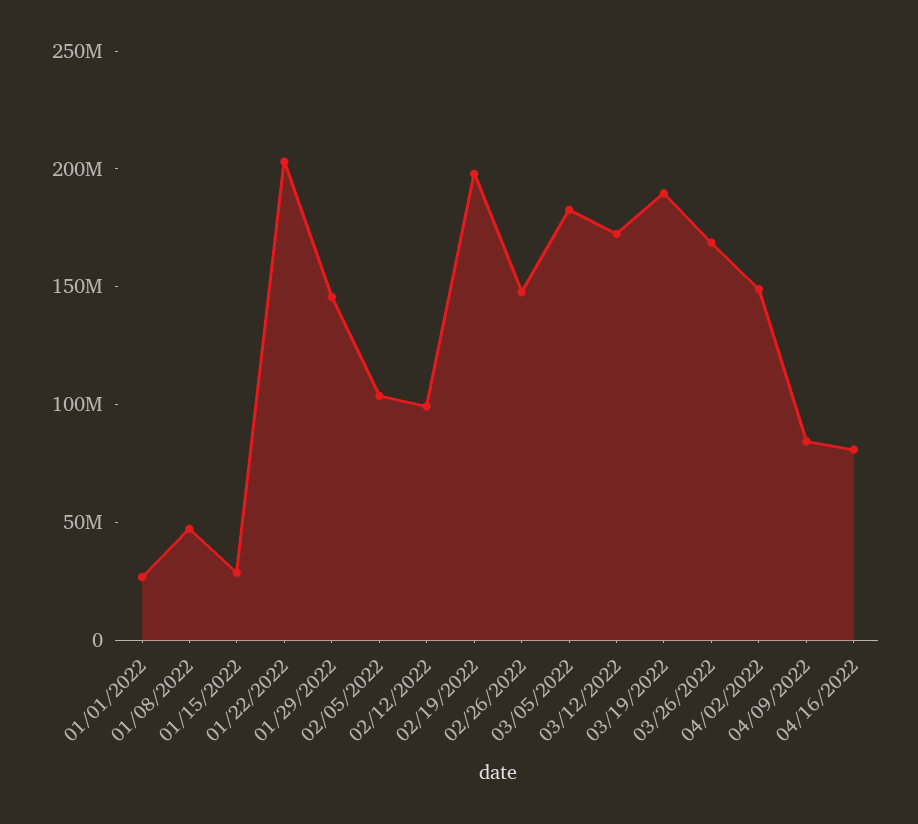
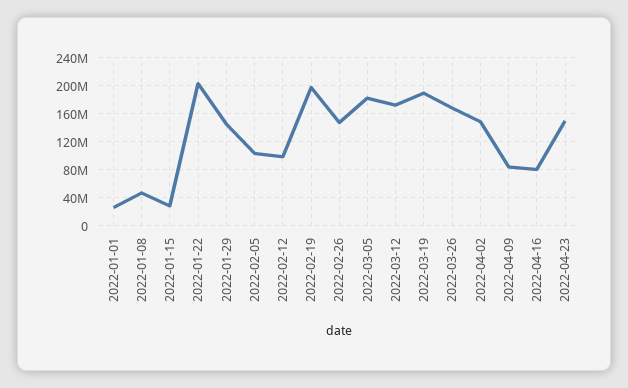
2022-04-23: none -> 150000000

